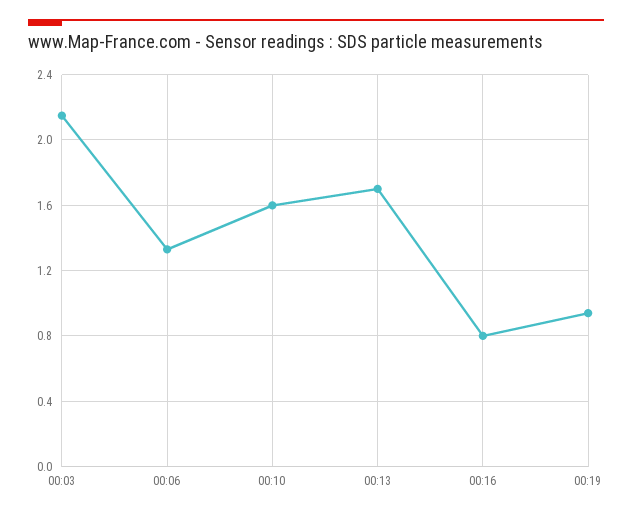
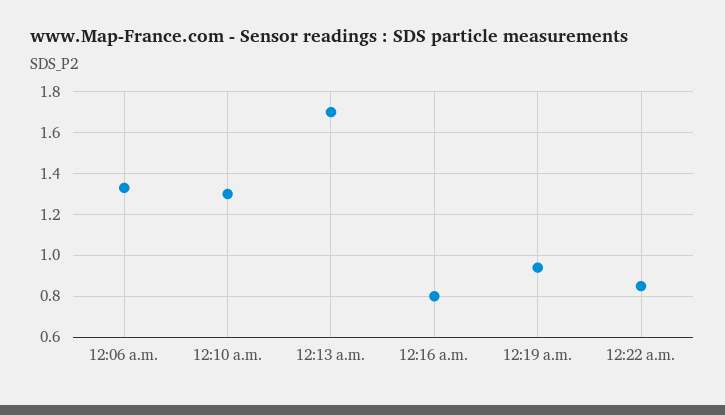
00:03: 2.15 -> none
00:10: 1.6 -> 1.3
12:22 a.m.: none -> 0.85

